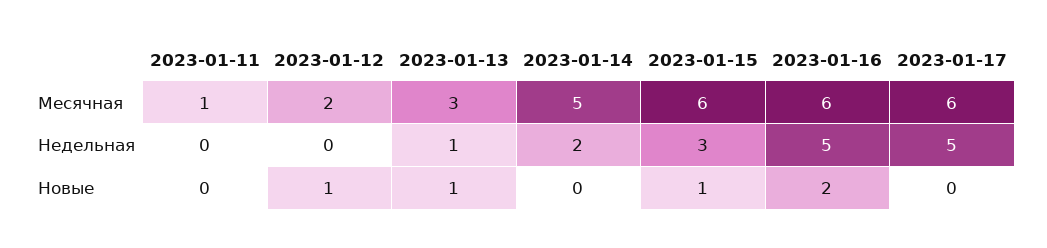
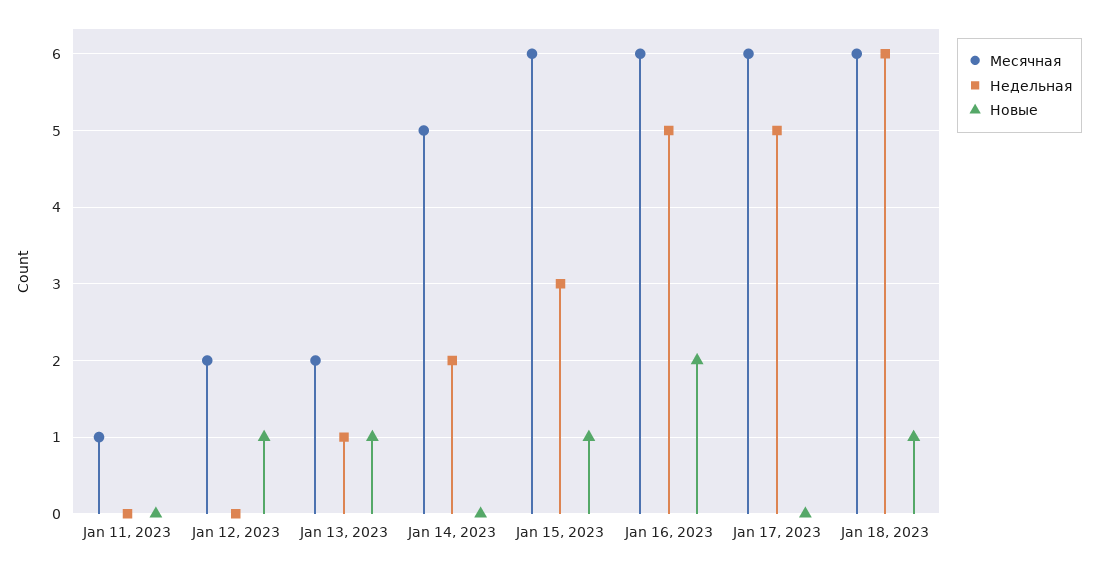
Месячная, 2023-01-13: 3 -> 2
Месячная, Jan 18, 2023: none -> 6
Недельная, Jan 18, 2023: none -> 6
Новые, Jan 18, 2023: none -> 1

